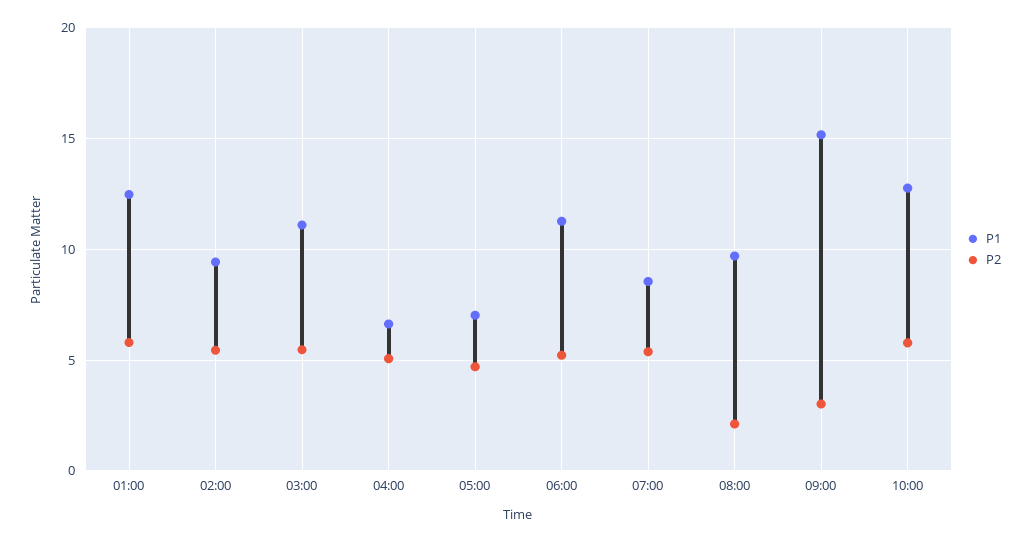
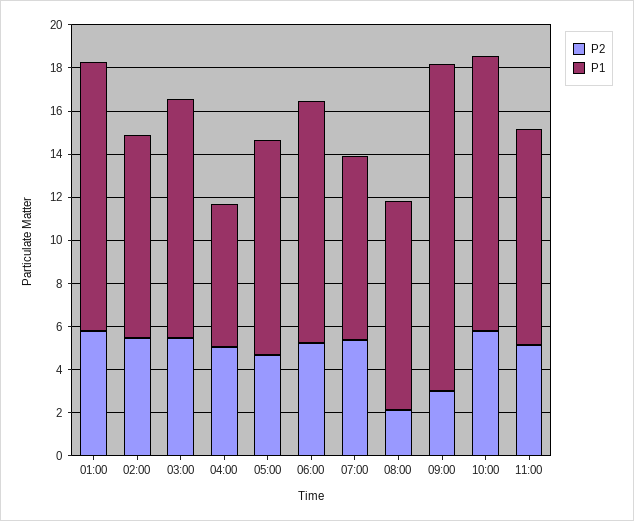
P1, 05:00: 7 -> 10
P2, 11:00: none -> 5
P1, 11:00: none -> 10

